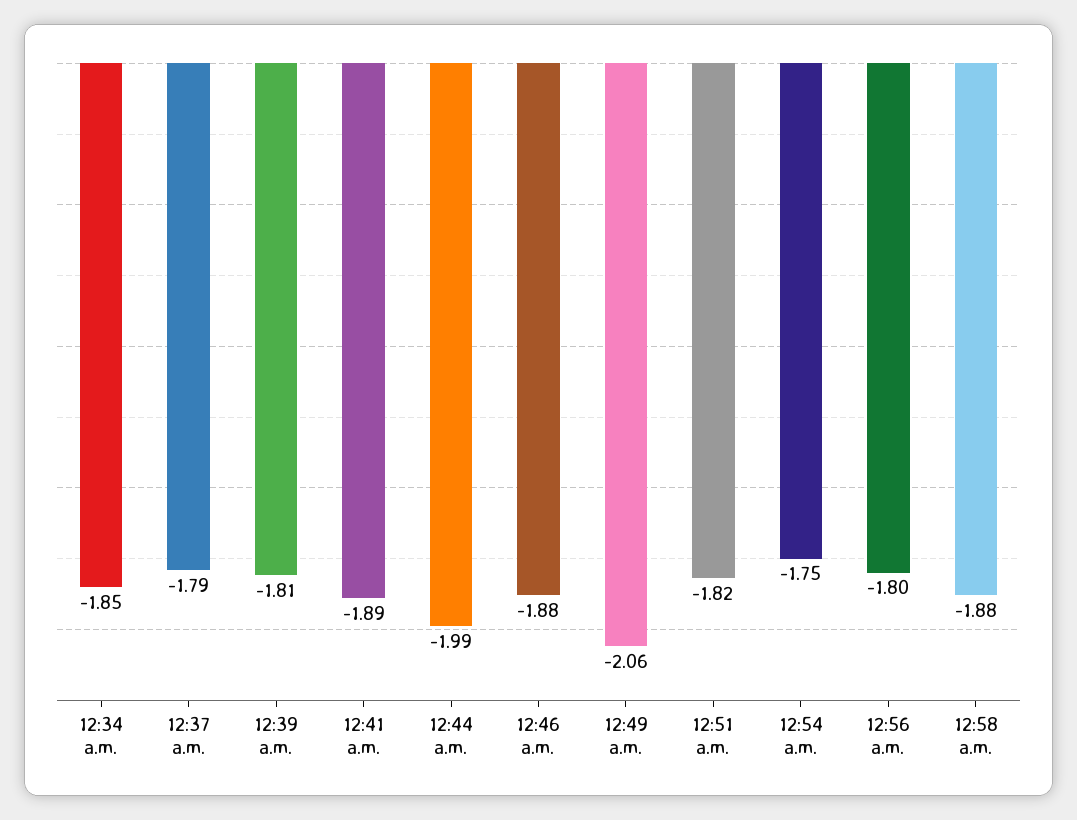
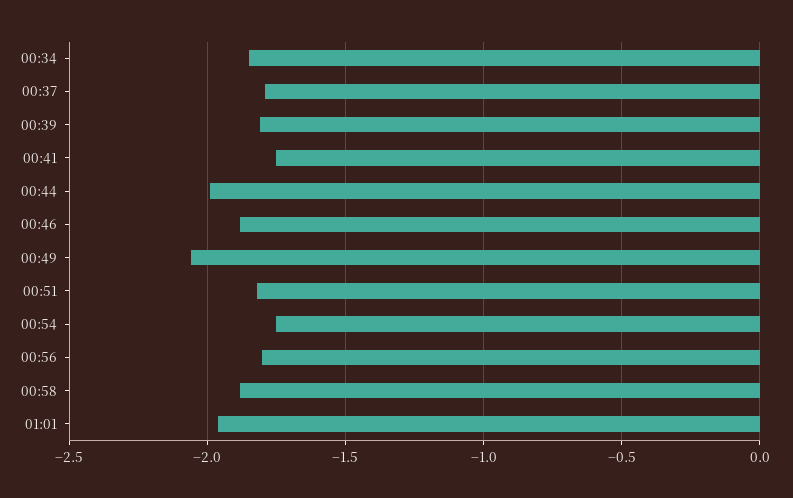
12:41 a.m.: -1.89 -> -1.75
01:01: none -> -1.95

